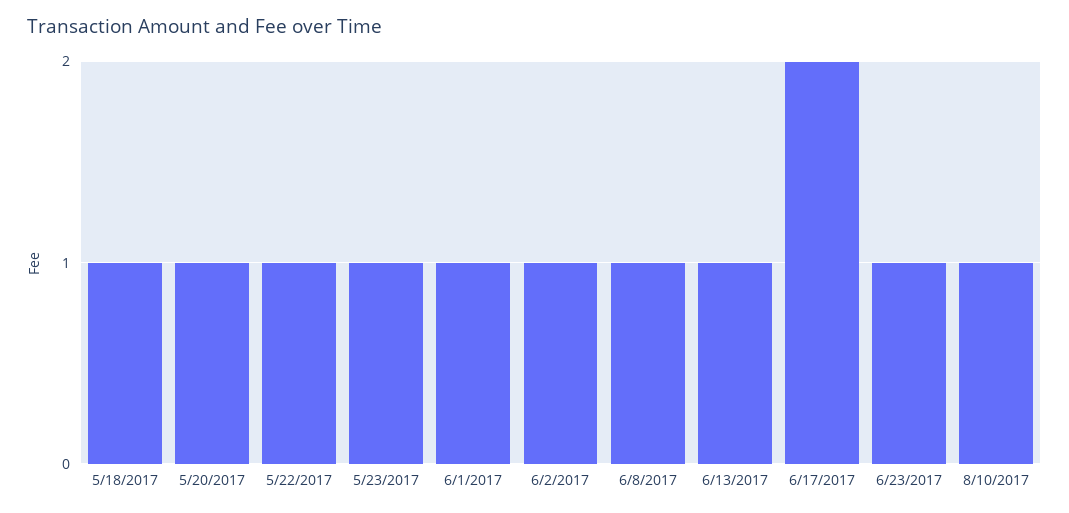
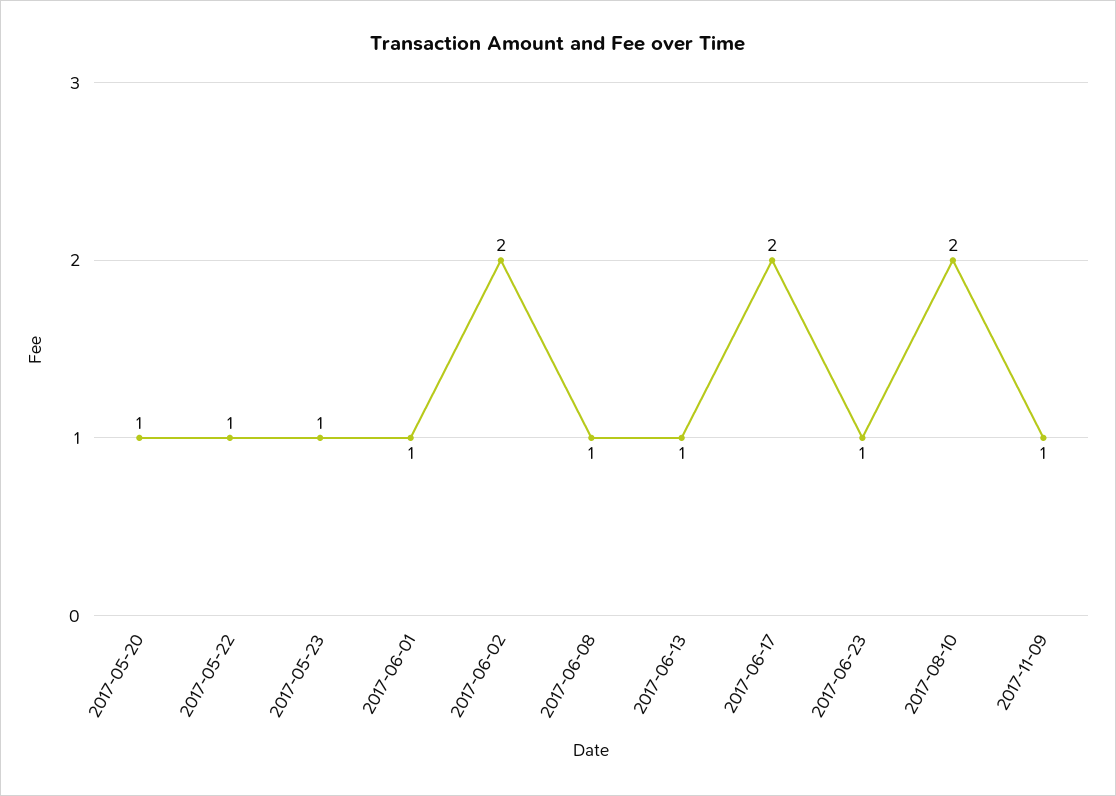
5/18/2017: 1 -> none
6/2/2017: 1 -> 2
8/10/2017: 1 -> 2
2017-11-09: none -> 1

